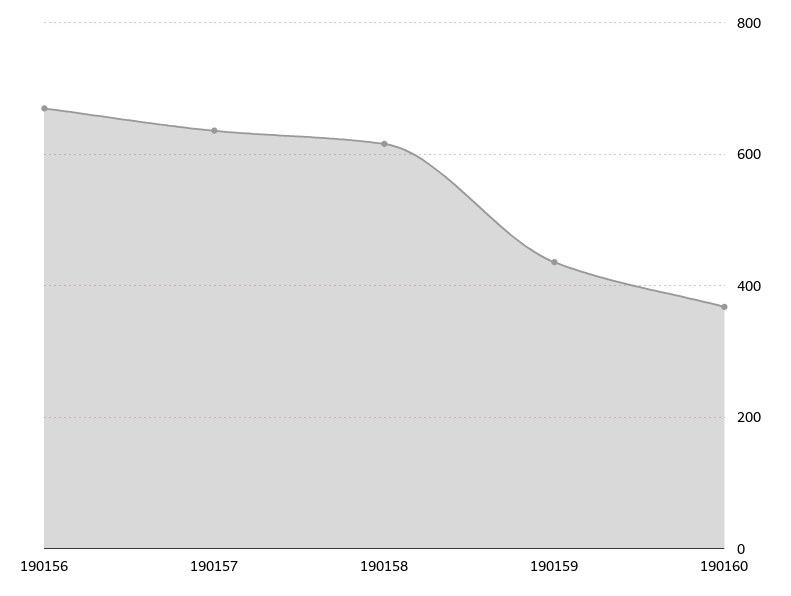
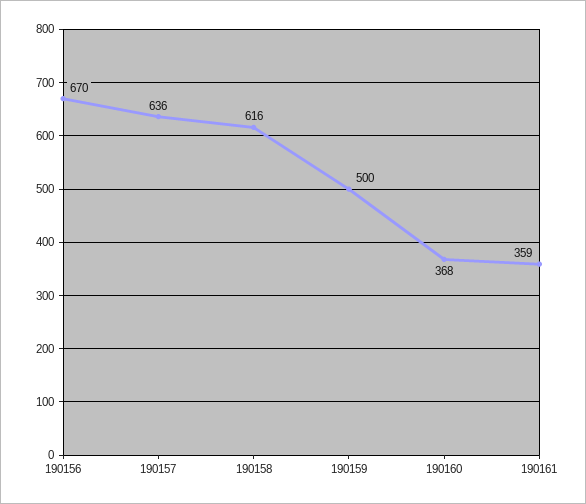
190159: 440 -> 500
190161: none -> 359

